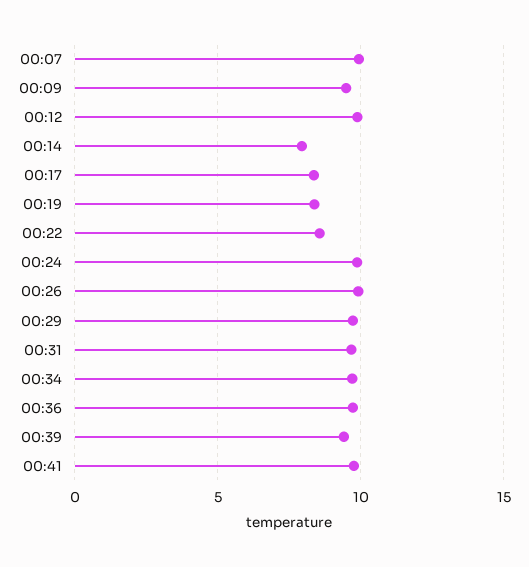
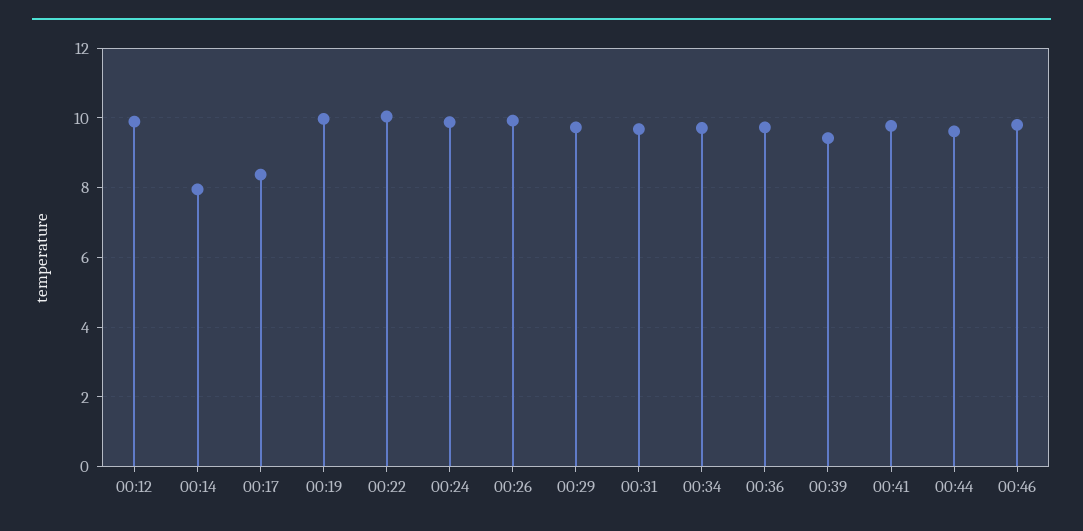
00:07: 10 -> none
00:09: 9.5 -> none
00:19: 8.5 -> 10
00:22: 8.5 -> 10
00:44: none -> 9.6
00:46: none -> 9.8

